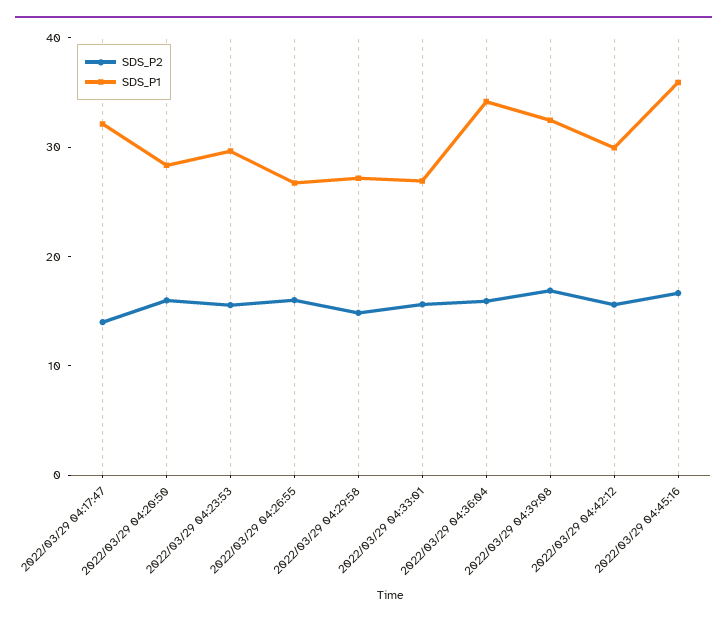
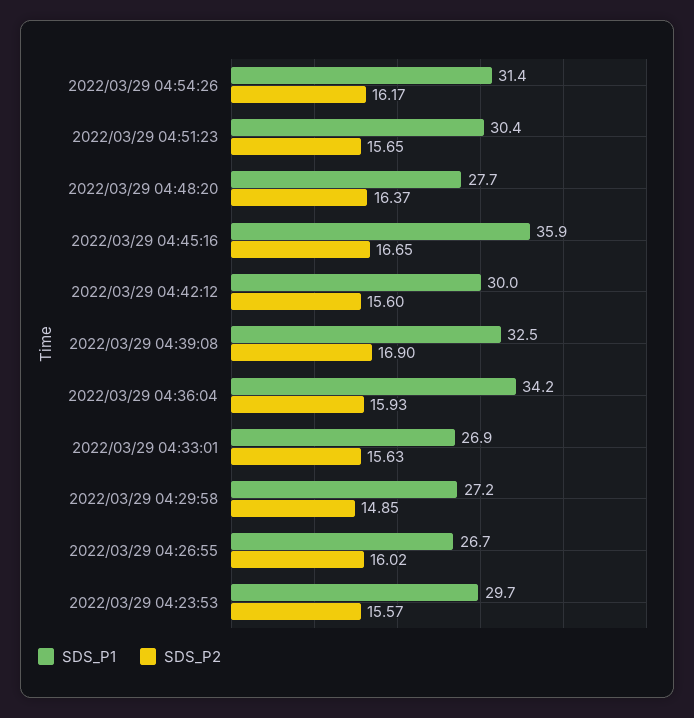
SDS_P2, 2022/03/29 04:17:47: 14 -> none
SDS_P1, 2022/03/29 04:17:47: 32 -> none
SDS_P2, 2022/03/29 04:20:50: 16 -> none
SDS_P1, 2022/03/29 04:20:50: 28 -> none
SDS_P1, 2022/03/29 04:54:26: none -> 31.4
SDS_P2, 2022/03/29 04:54:26: none -> 16.17
SDS_P1, 2022/03/29 04:51:23: none -> 30.4
SDS_P2, 2022/03/29 04:51:23: none -> 15.65
SDS_P1, 2022/03/29 04:48:20: none -> 27.7
SDS_P2, 2022/03/29 04:48:20: none -> 16.37

